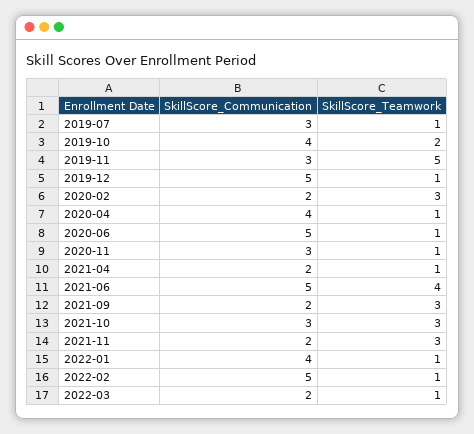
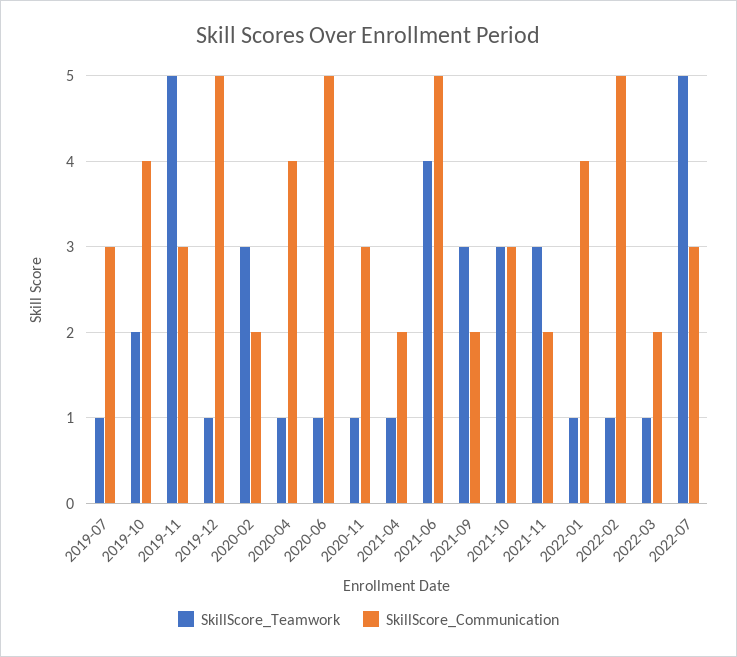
SkillScore_Teamwork, 2022-07: none -> 5
SkillScore_Communication, 2022-07: none -> 3

